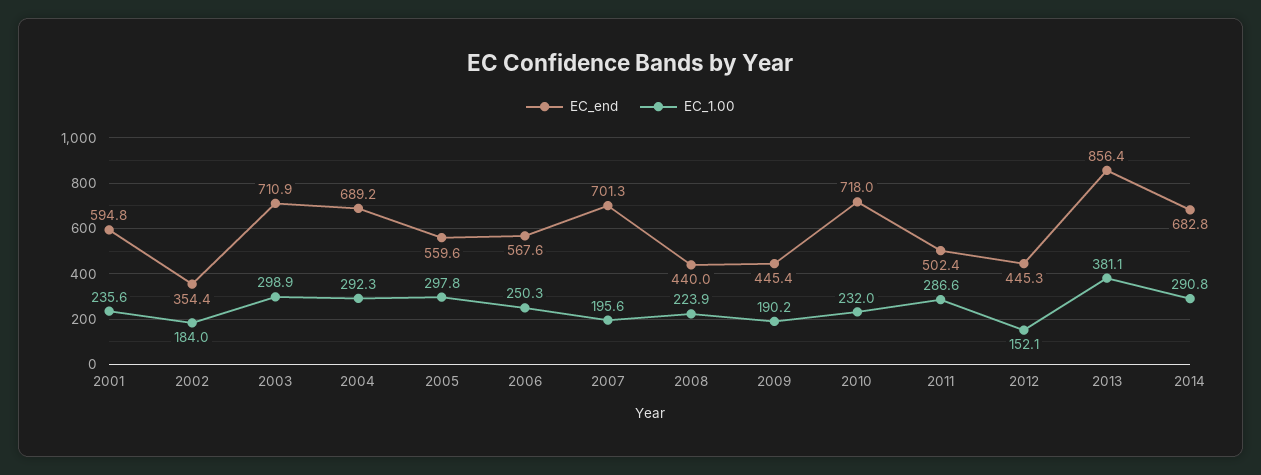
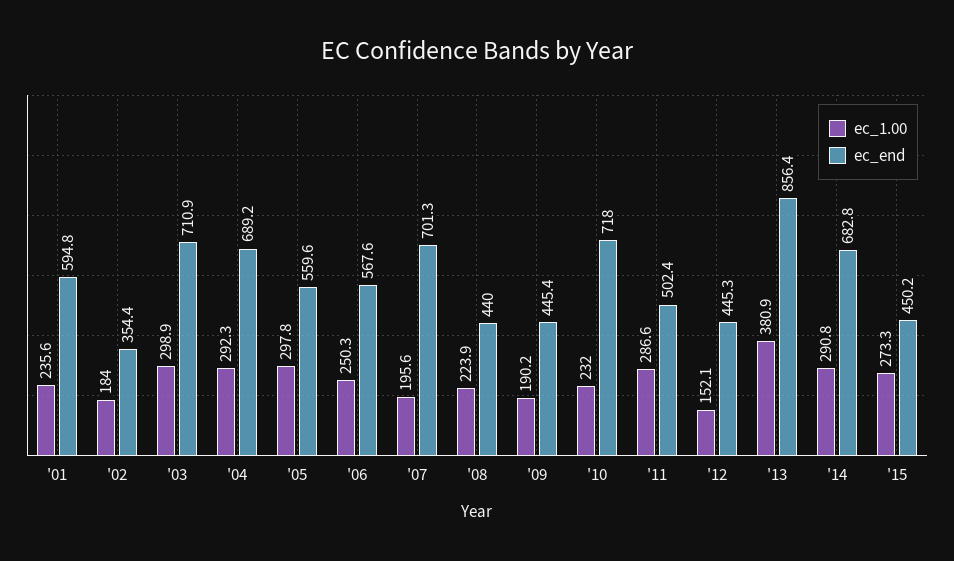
EC_1.00, 2013: 381.1 -> 380.9
EC_1.00, '15: none -> 273.3
EC_end, '15: none -> 450.2

